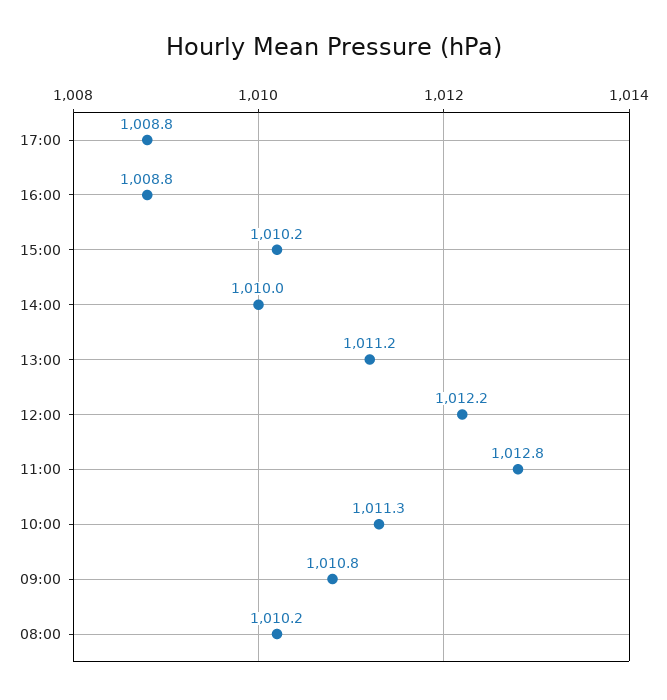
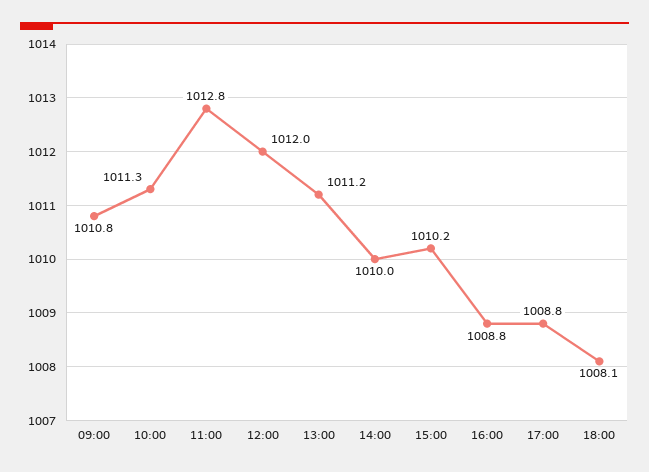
12:00: 1012.2 -> 1012
08:00: 1010.2 -> none
18:00: none -> 1008.1

